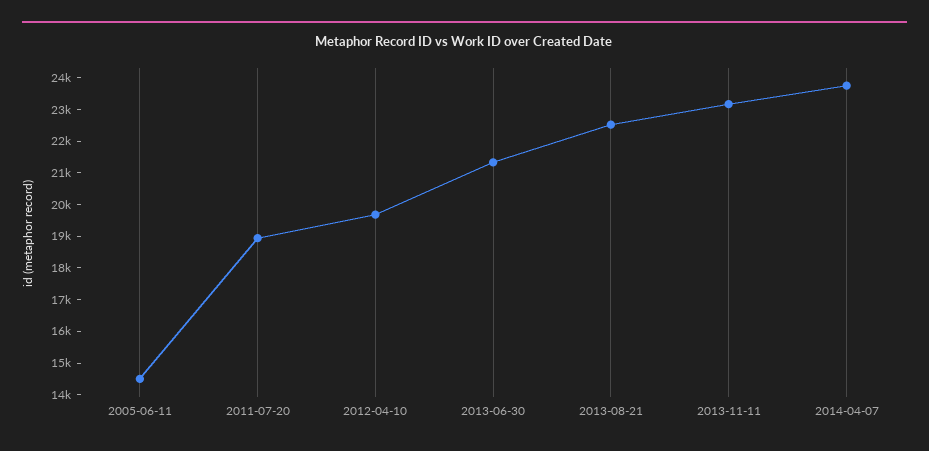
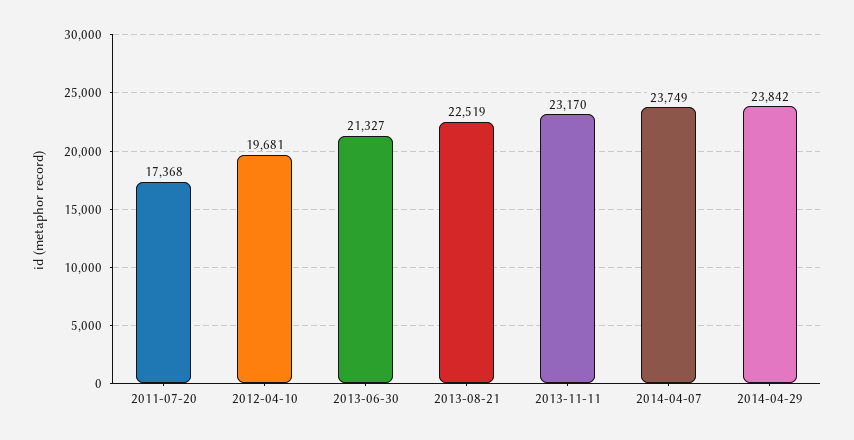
2005-06-11: 14500 -> none
2011-07-20: 19000 -> 17368
2014-04-29: none -> 23842

